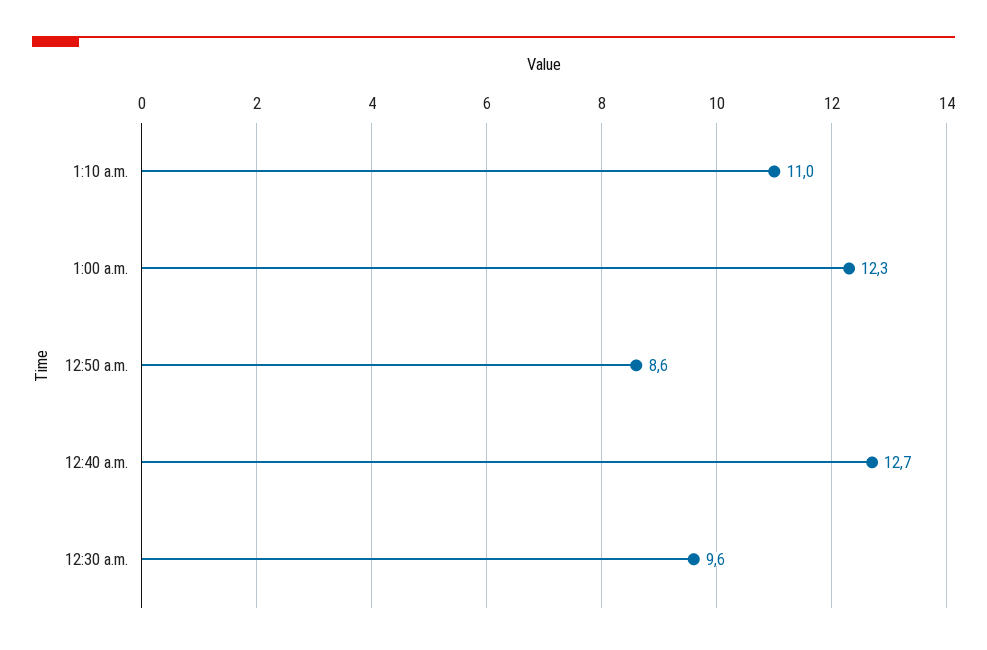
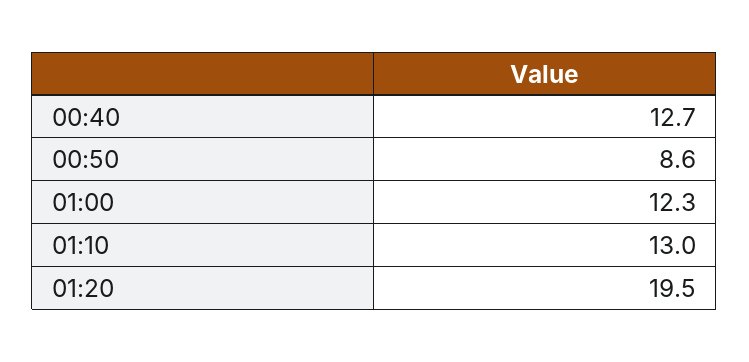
1:10 a.m.: 11 -> 13
12:30 a.m.: 9.6 -> none
01:20: none -> 19.5

